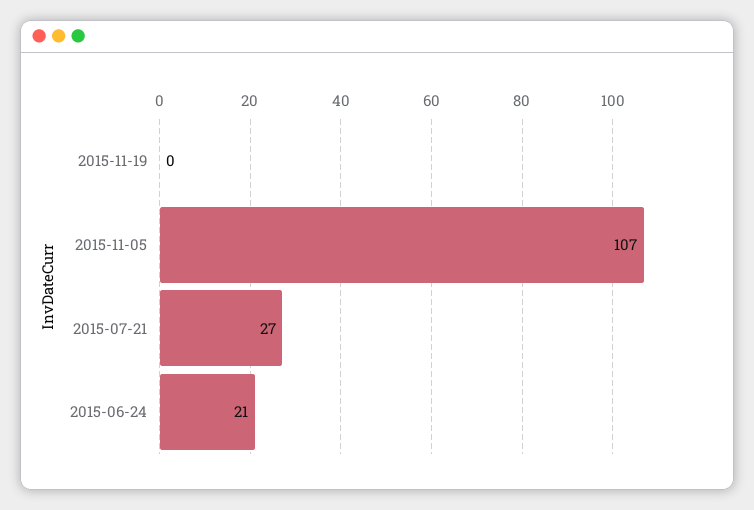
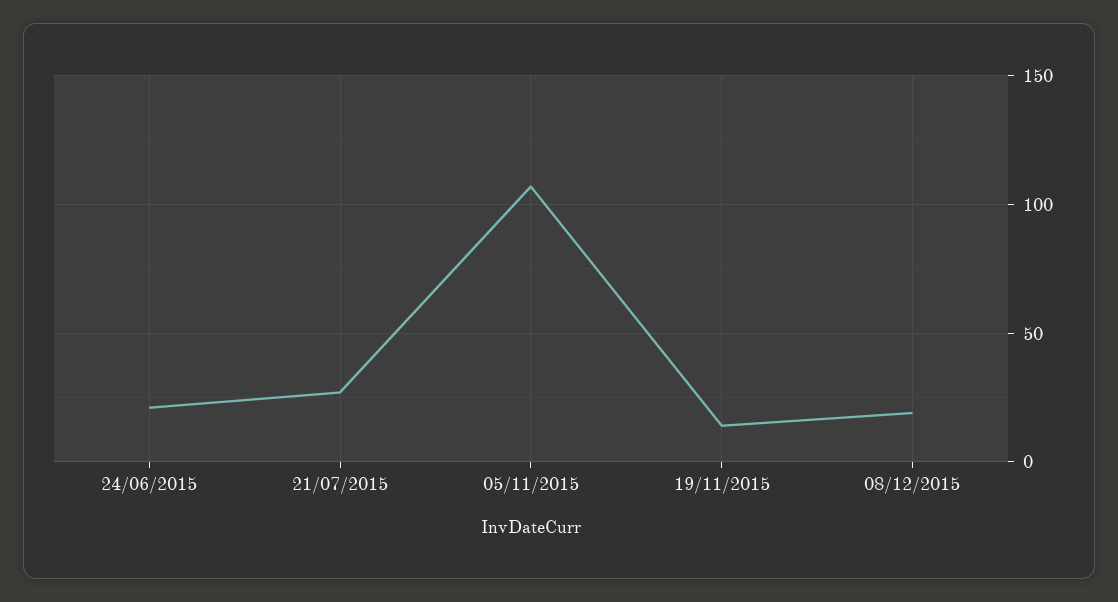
2015-11-19: 0 -> 15
08/12/2015: none -> 20

